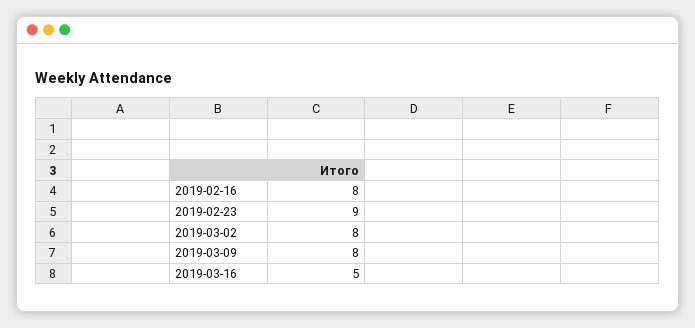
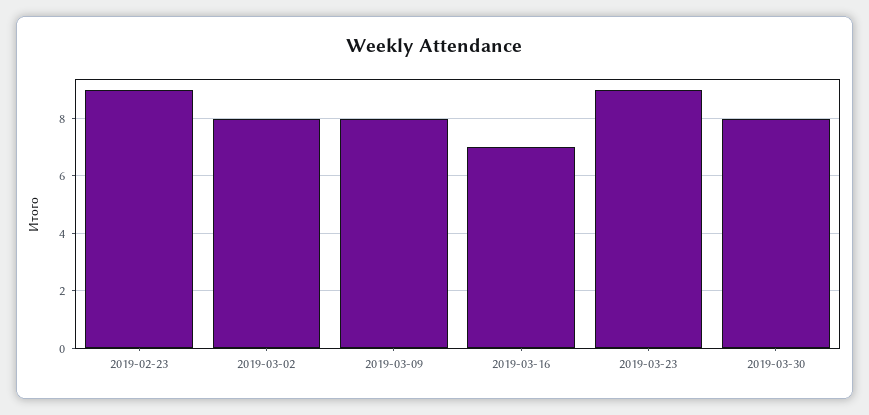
2019-02-16: 8 -> none
2019-03-16: 5 -> 7
2019-03-23: none -> 9
2019-03-30: none -> 8

